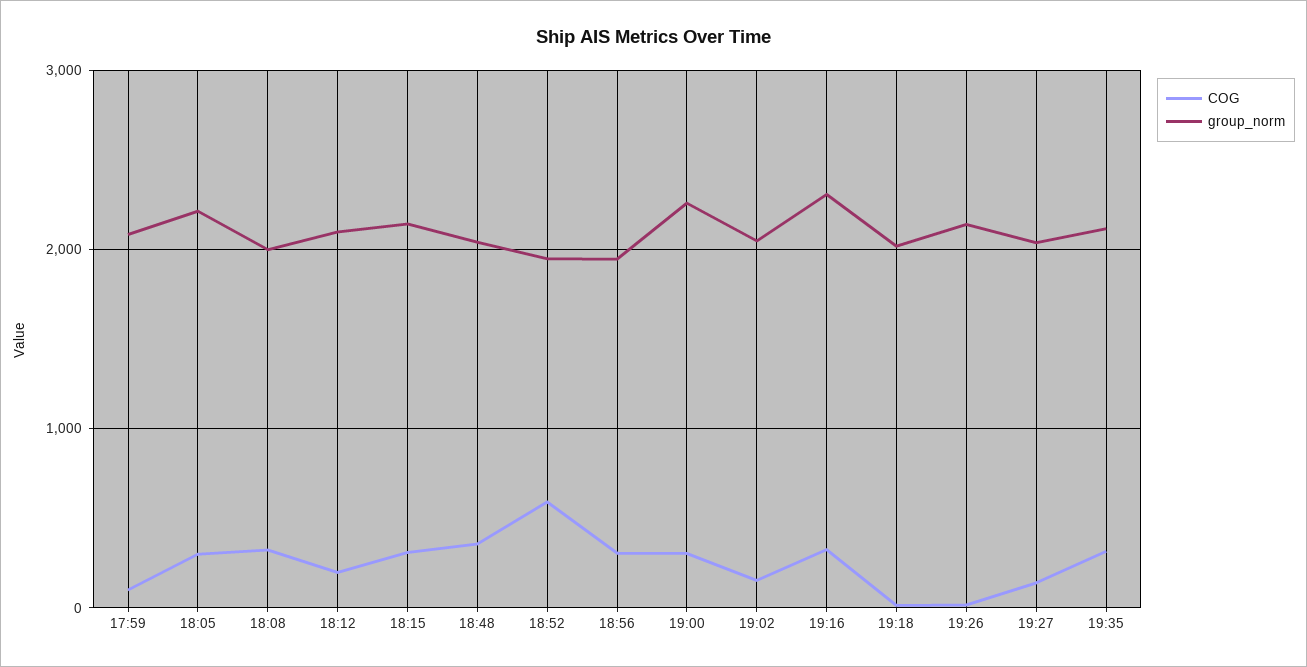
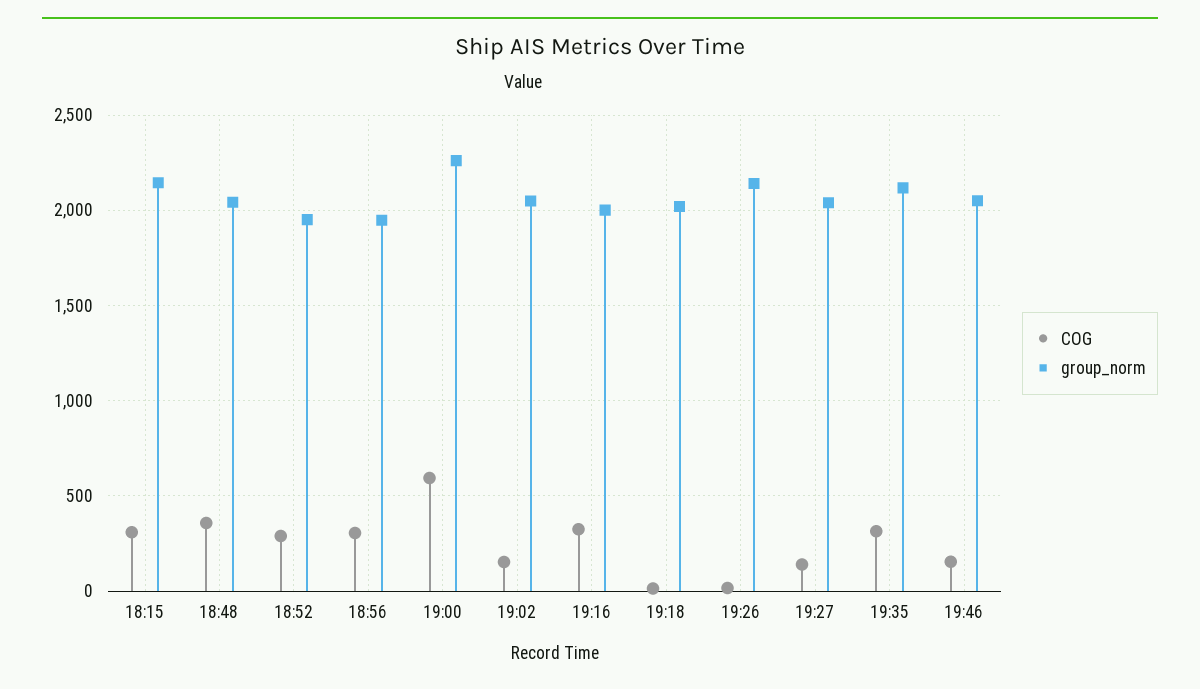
COG, 17:59: 100 -> none
group_norm, 17:59: 2100 -> none
COG, 18:05: 300 -> none
group_norm, 18:05: 2200 -> none
COG, 18:08: 300 -> none
group_norm, 18:08: 2000 -> none
COG, 18:12: 200 -> none
group_norm, 18:12: 2100 -> none
COG, 18:52: 600 -> 300
COG, 19:00: 300 -> 600
group_norm, 19:16: 2300 -> 2000
COG, 19:46: none -> 150
group_norm, 19:46: none -> 2050

